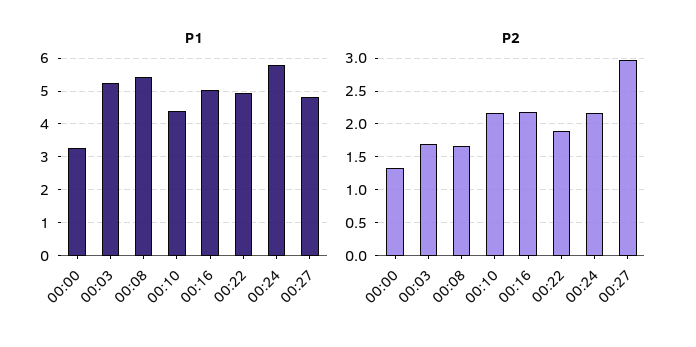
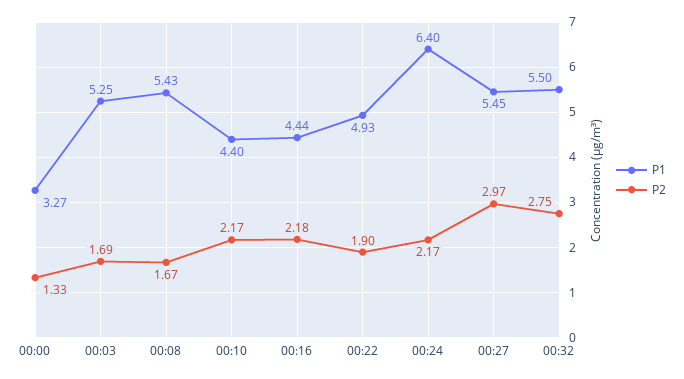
P1, 00:16: 5 -> 4.44
P1, 00:24: 5.8 -> 6.4
P1, 00:27: 4.8 -> 5.45
P1, 00:32: none -> 5.5
P2, 00:32: none -> 2.75

